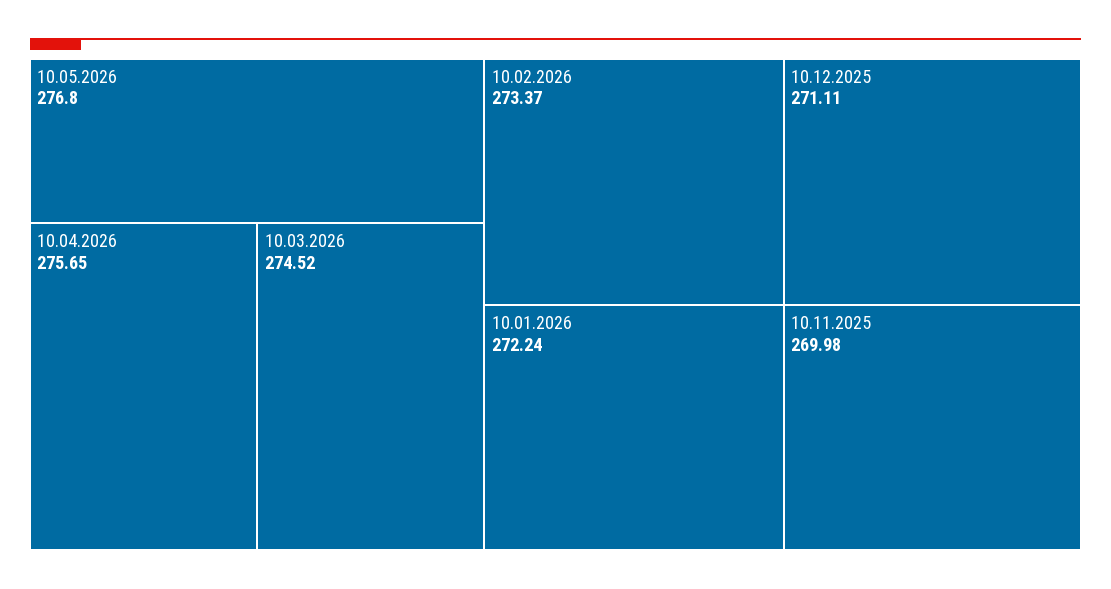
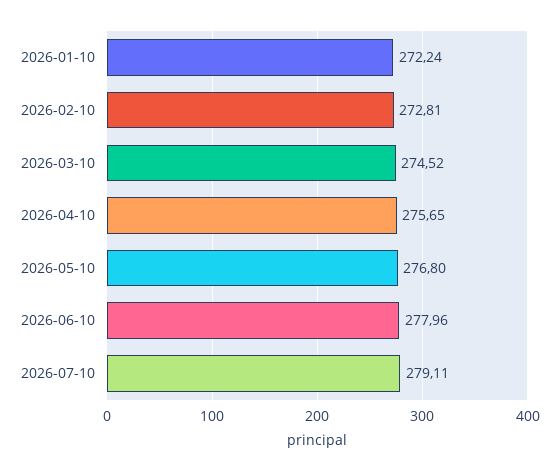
10.02.2026: 273.37 -> 272.81
10.12.2025: 271.11 -> none
10.11.2025: 269.98 -> none
2026-06-10: none -> 277.96
2026-07-10: none -> 279.11

